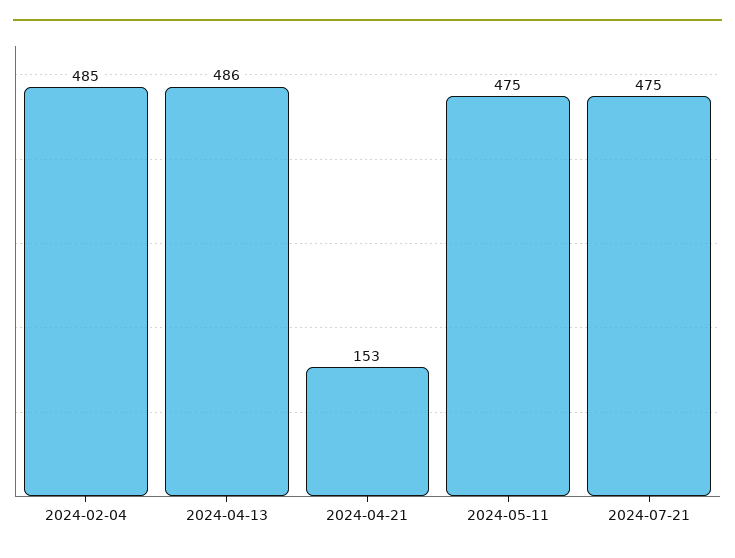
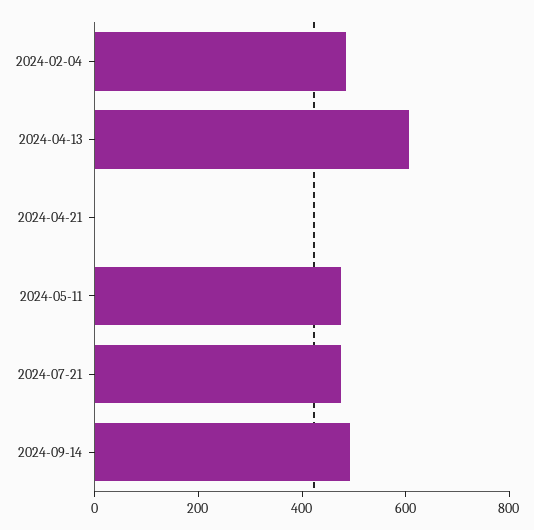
2024-04-13: 486 -> 600
2024-04-21: 153 -> 0
2024-09-14: none -> 500

